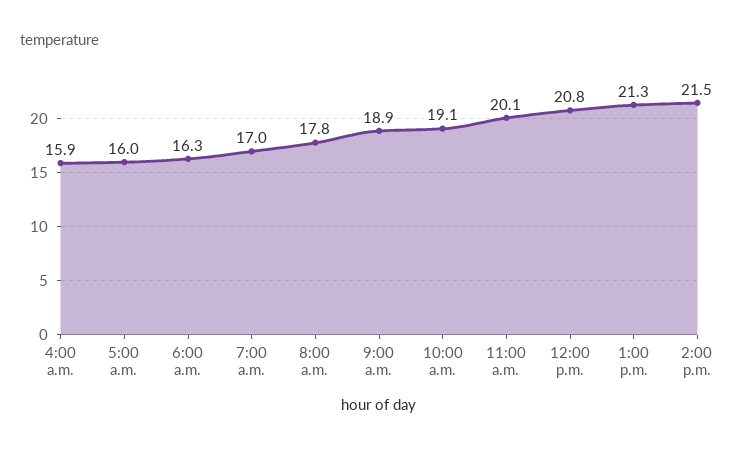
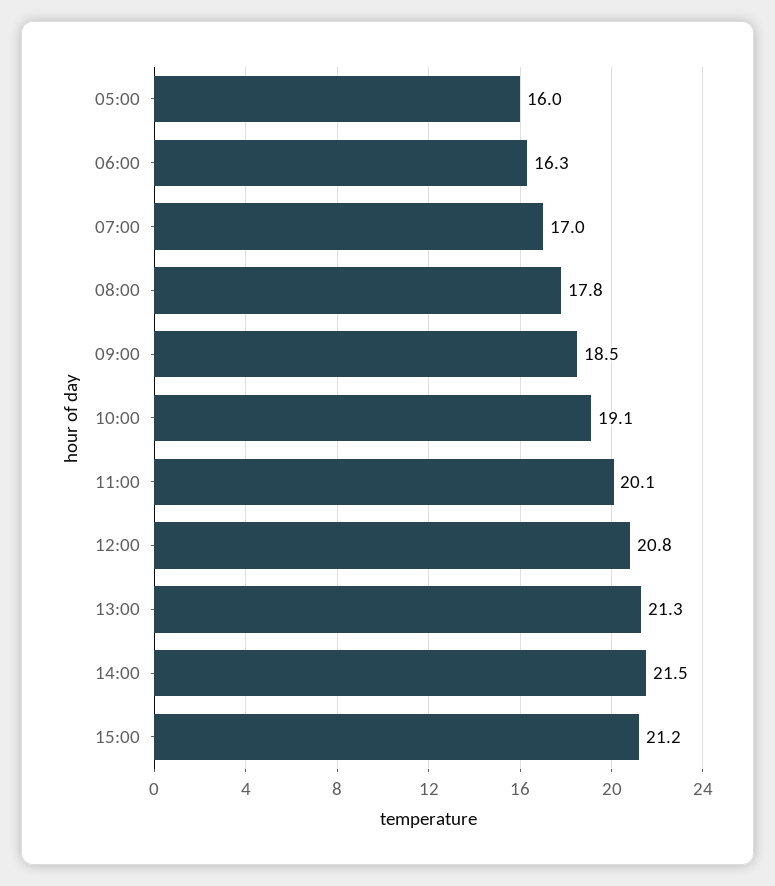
4:00 a.m.: 15.9 -> none
9:00 a.m.: 18.9 -> 18.5
15:00: none -> 21.2

